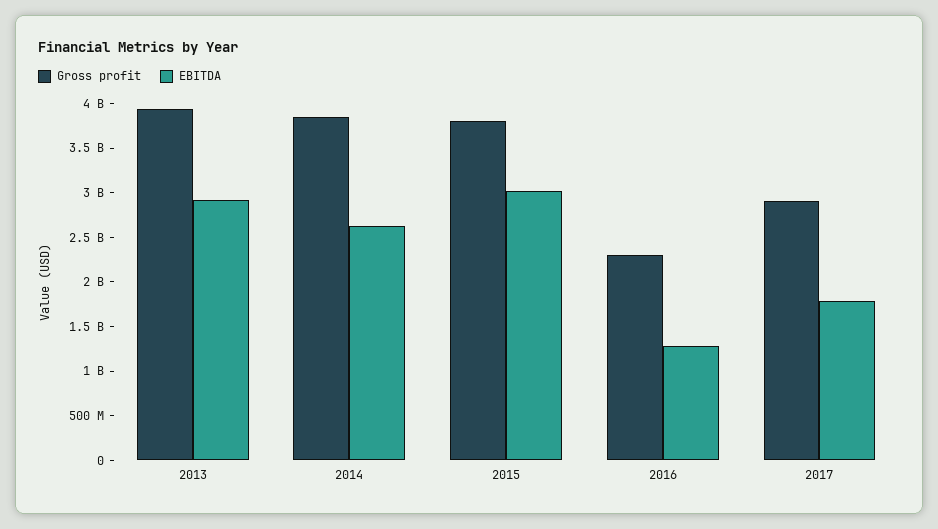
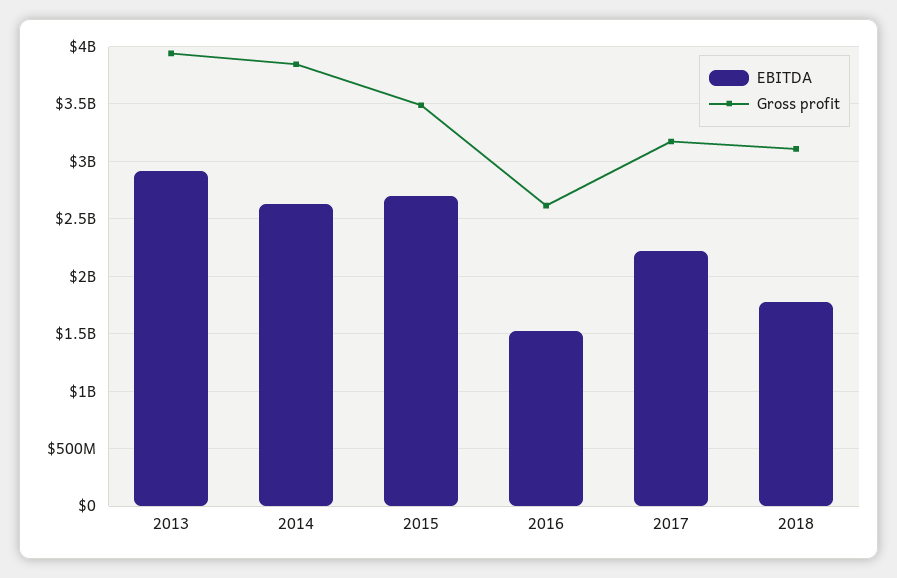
Gross profit, 2015: 3800000000 -> 3500000000
EBITDA, 2015: 3000000000 -> 2700000000
Gross profit, 2016: 2300000000 -> 2600000000
EBITDA, 2016: 1300000000 -> 1500000000
Gross profit, 2017: 2900000000 -> 3200000000
EBITDA, 2017: 1800000000 -> 2200000000
EBITDA, 2018: none -> 1800000000
Gross profit, 2018: none -> 3100000000

